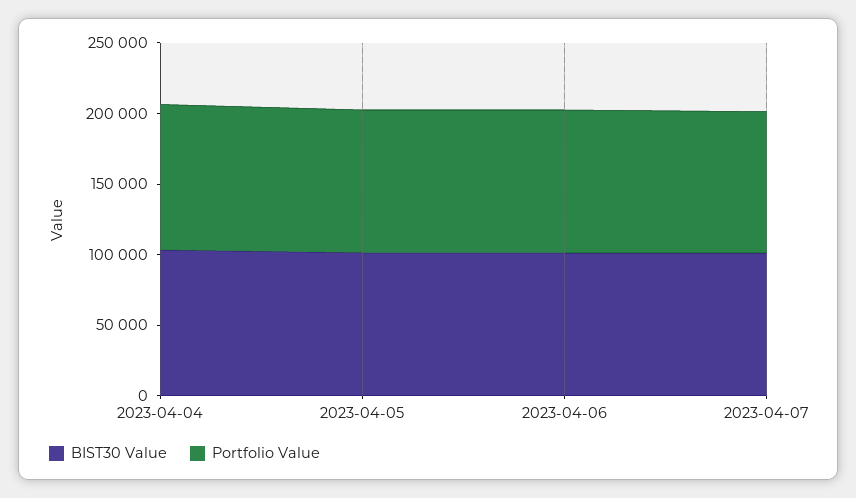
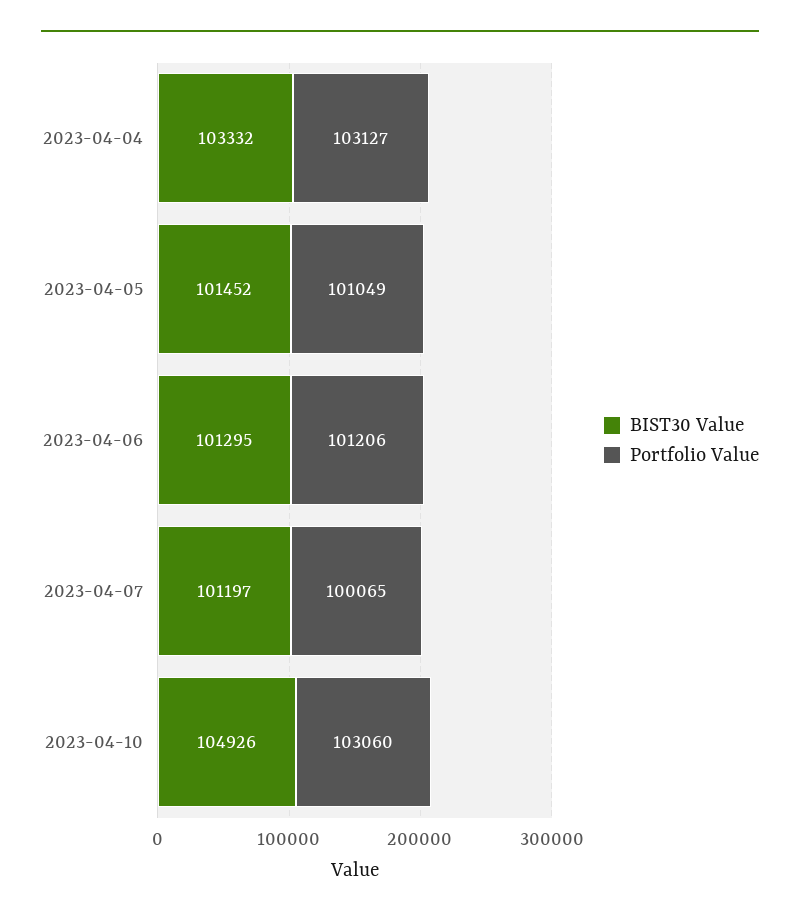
BIST30 Value, 2023-04-10: none -> 104926
Portfolio Value, 2023-04-10: none -> 103060

